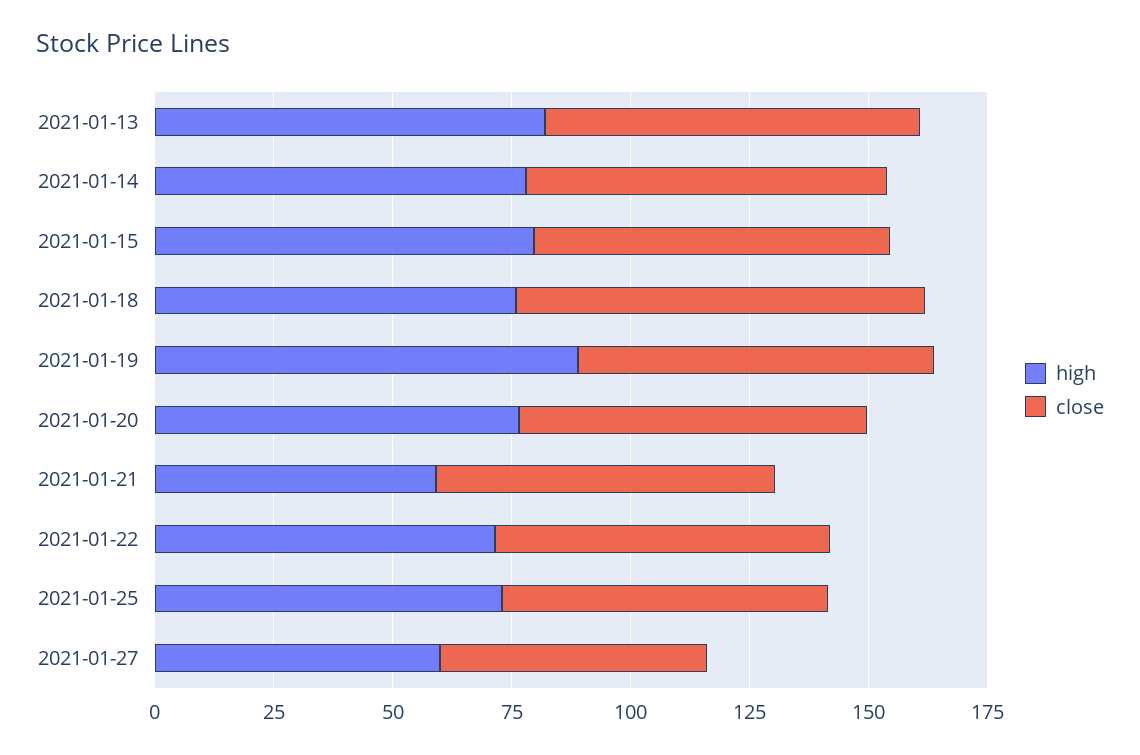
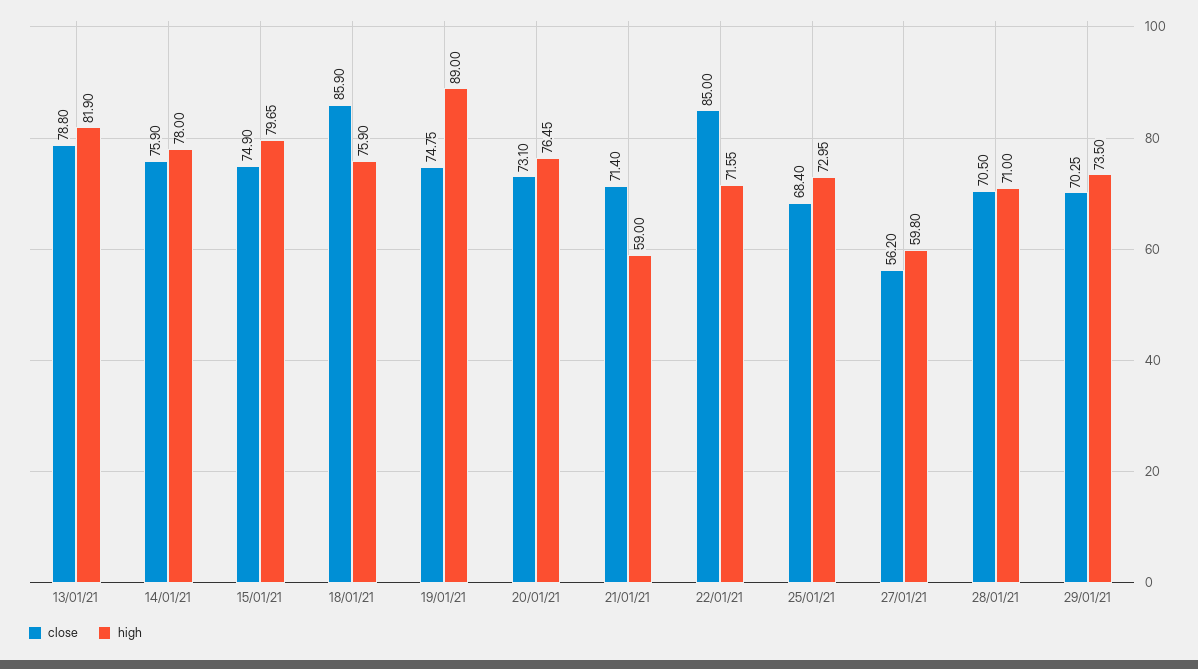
close, 2021-01-22: 70 -> 85
close, 28/01/21: none -> 70.5
high, 28/01/21: none -> 71
close, 29/01/21: none -> 70.25
high, 29/01/21: none -> 73.5

